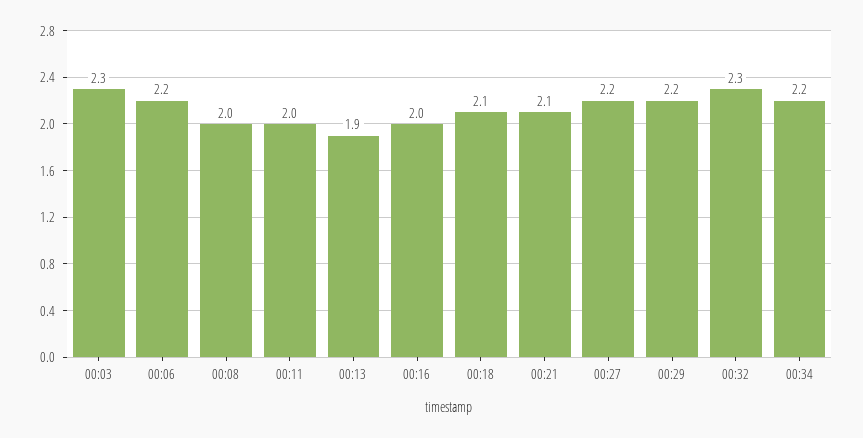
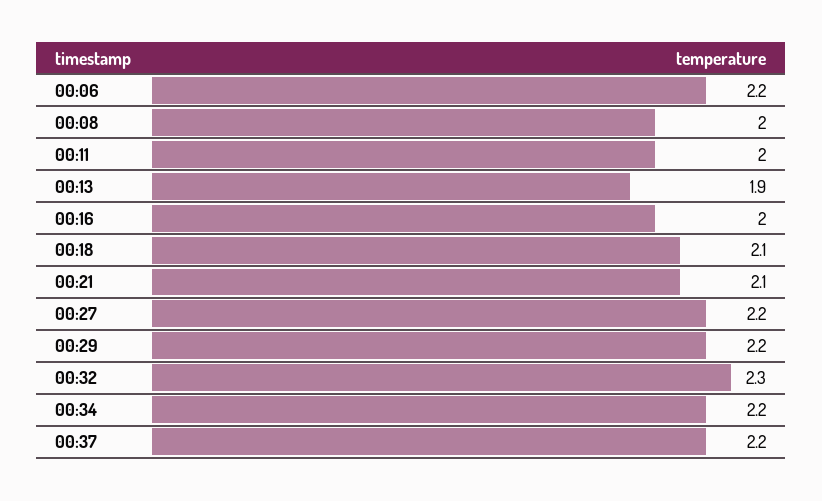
00:03: 2.3 -> none
00:37: none -> 2.2

